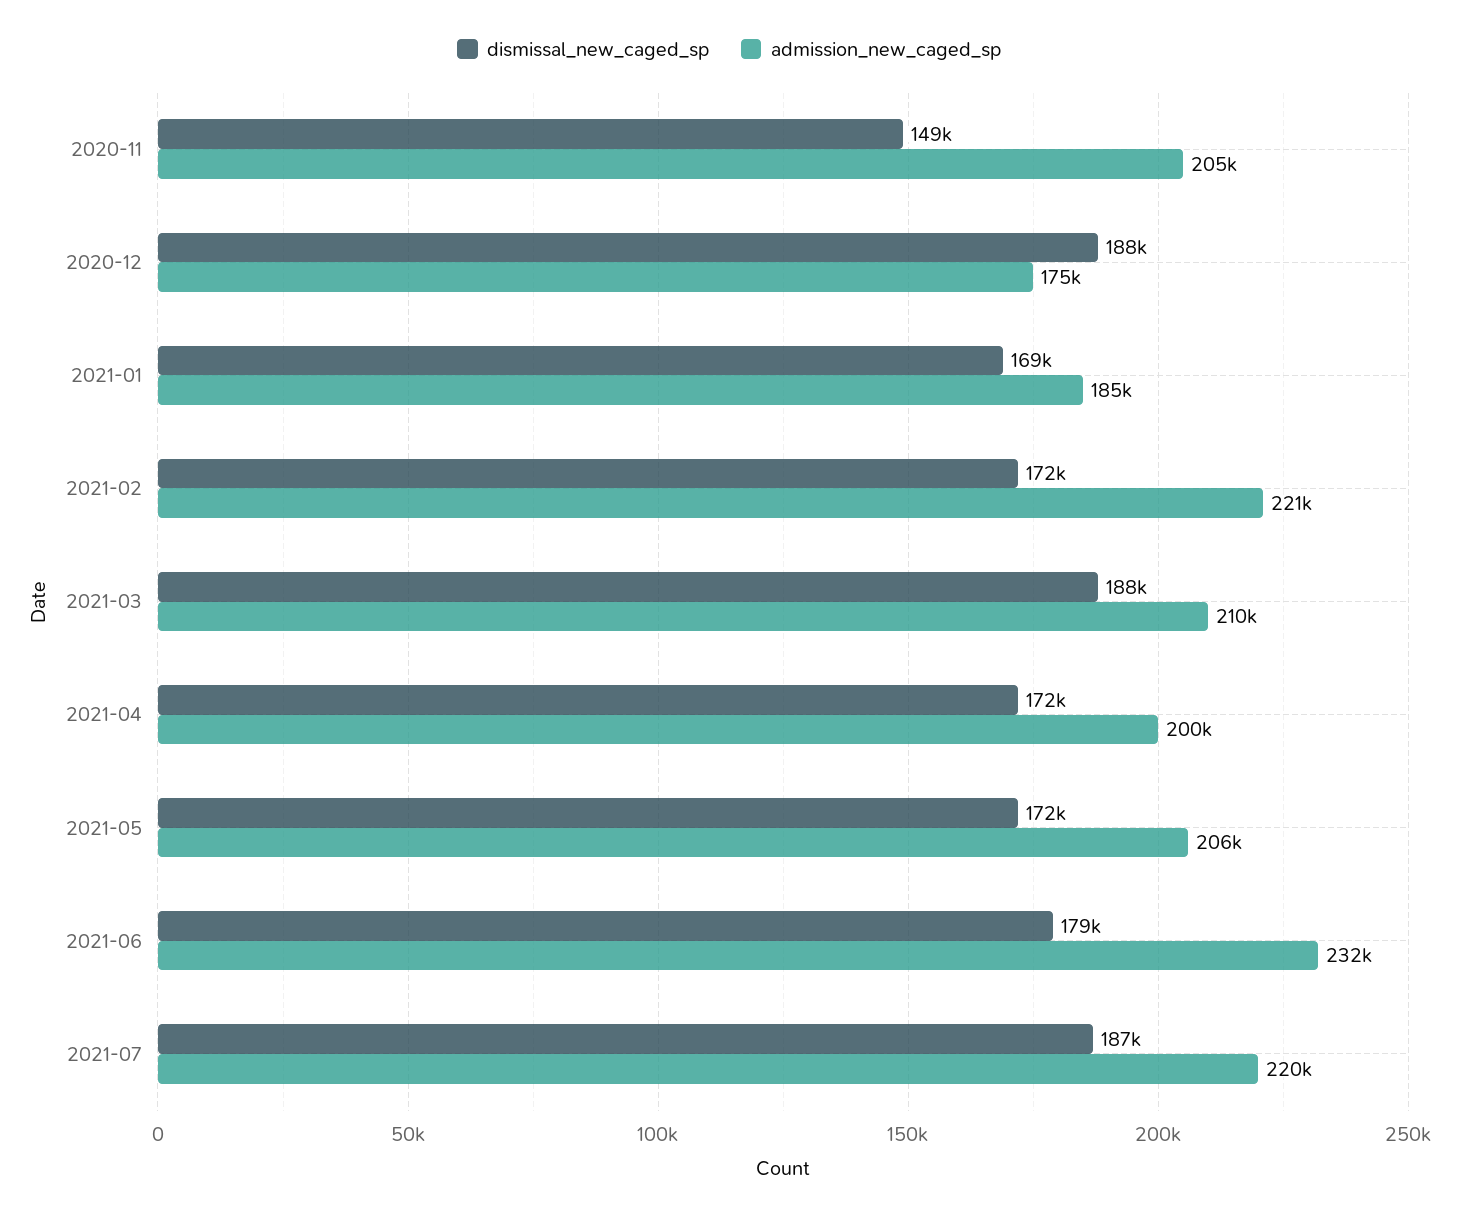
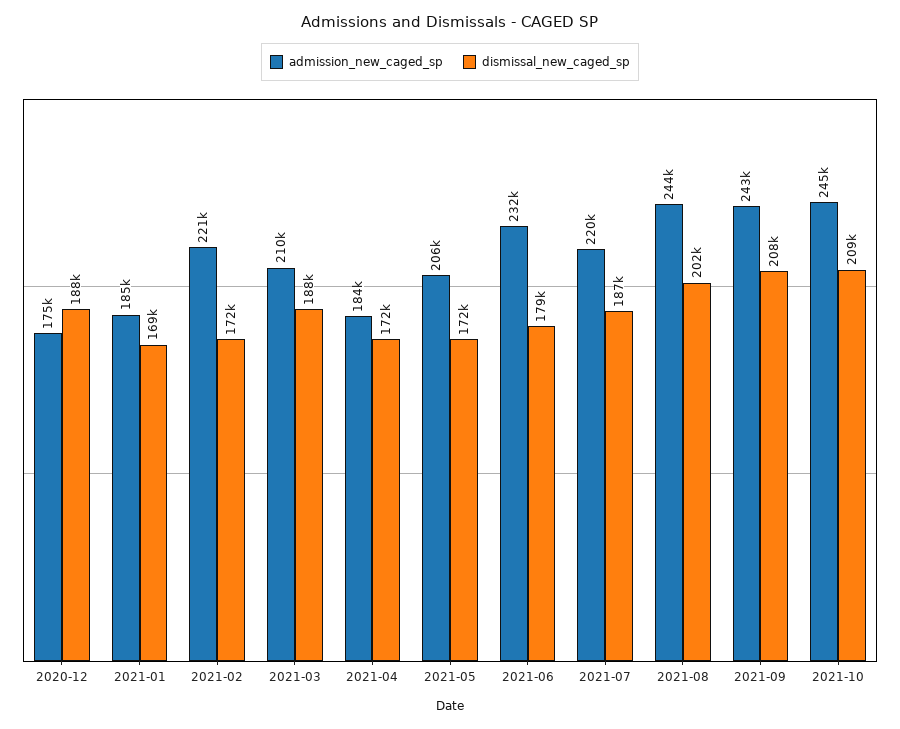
dismissal_new_caged_sp, 2020-11: 149000 -> none
admission_new_caged_sp, 2020-11: 205000 -> none
admission_new_caged_sp, 2021-04: 200000 -> 184000
admission_new_caged_sp, 2021-08: none -> 244000
dismissal_new_caged_sp, 2021-08: none -> 202000
admission_new_caged_sp, 2021-09: none -> 243000
dismissal_new_caged_sp, 2021-09: none -> 208000
admission_new_caged_sp, 2021-10: none -> 245000
dismissal_new_caged_sp, 2021-10: none -> 209000

